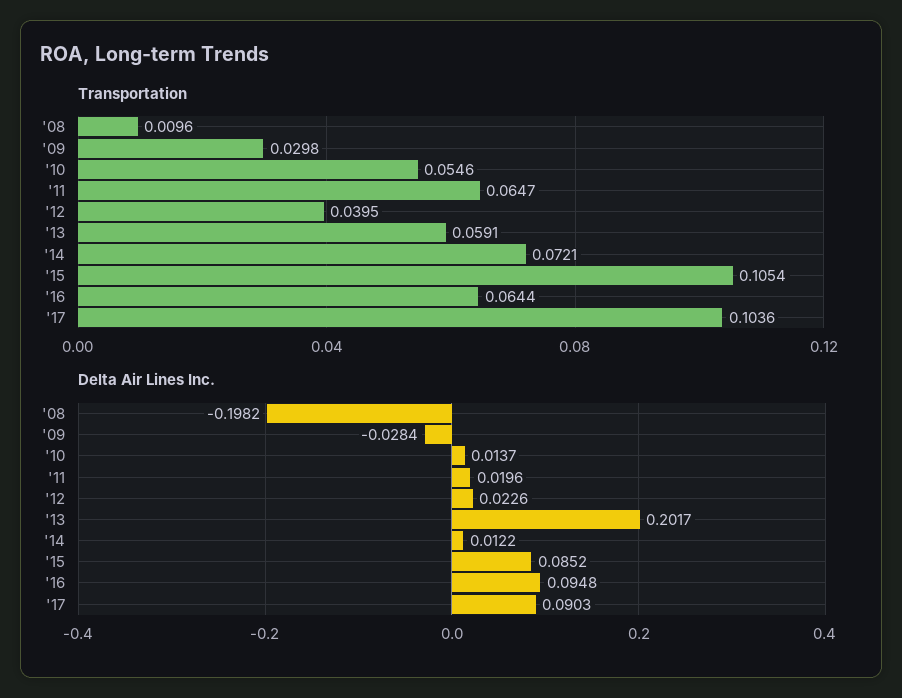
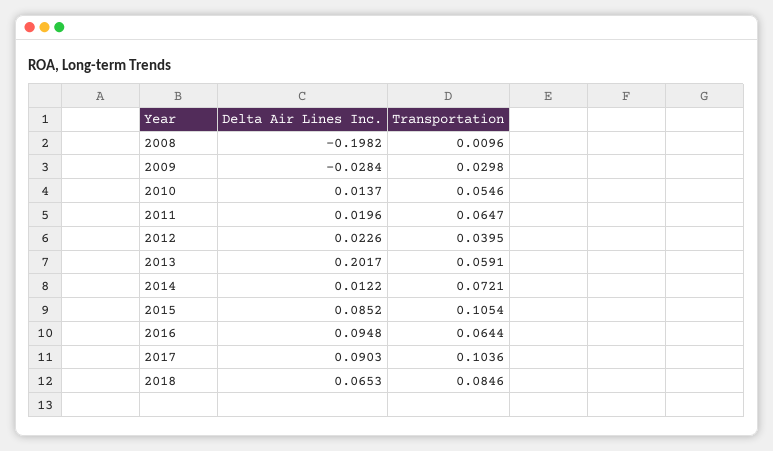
Delta Air Lines Inc., 2018: none -> 0.0653
Transportation, 2018: none -> 0.0846

